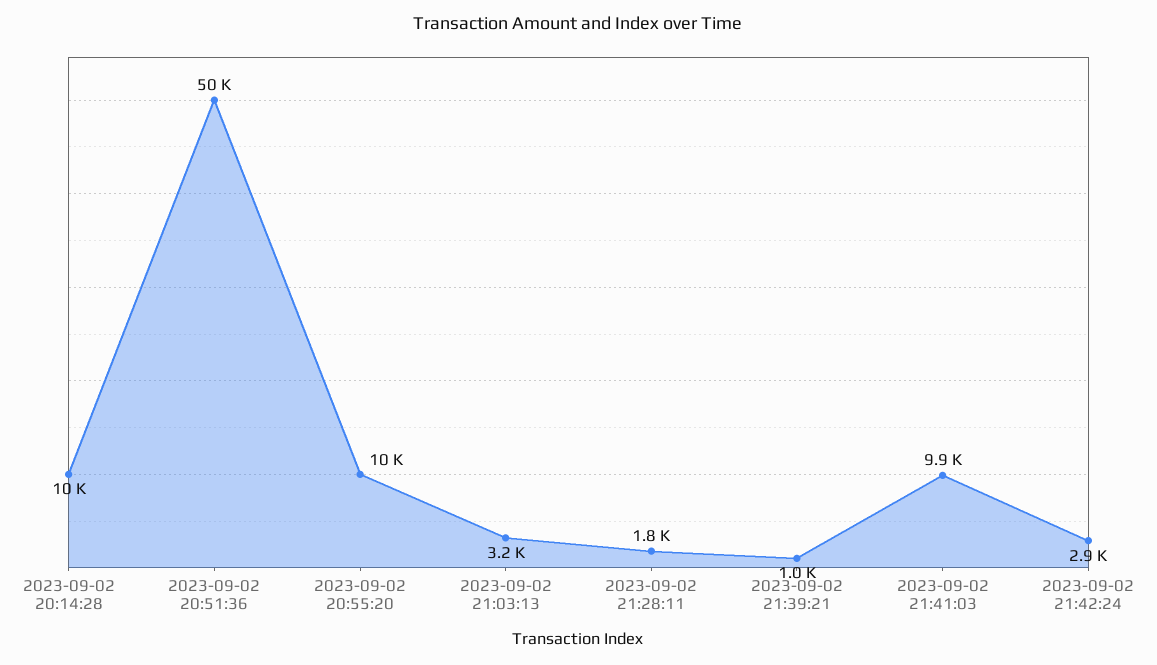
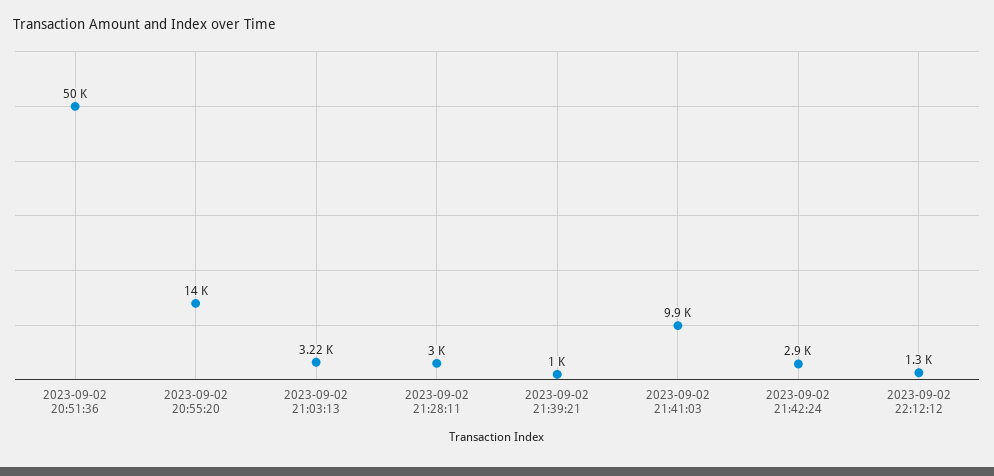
2023-09-02 20:14:28: 10000 -> none
2023-09-02 20:55:20: 10000 -> 14000
2023-09-02 21:28:11: 1800 -> 3000
2023-09-02 22:12:12: none -> 1300

